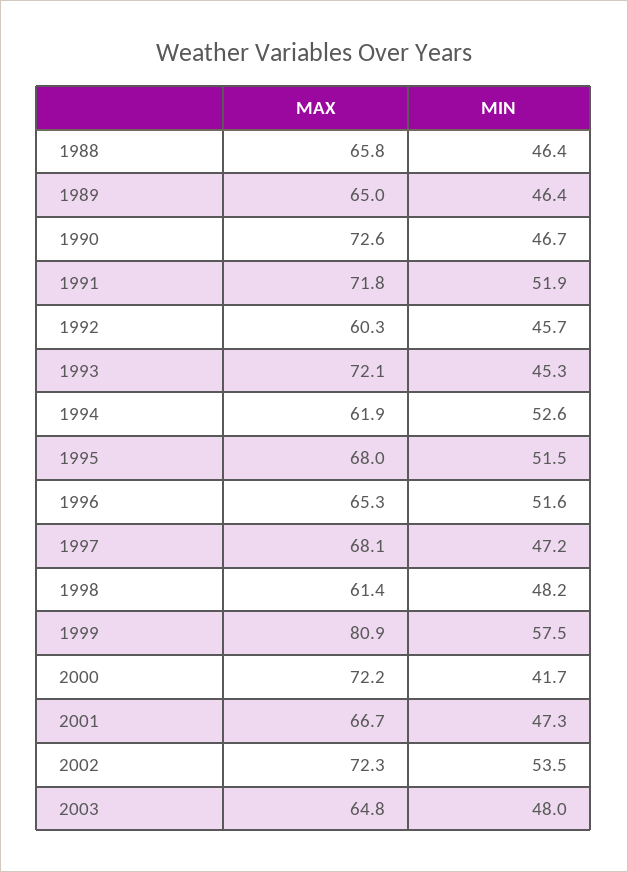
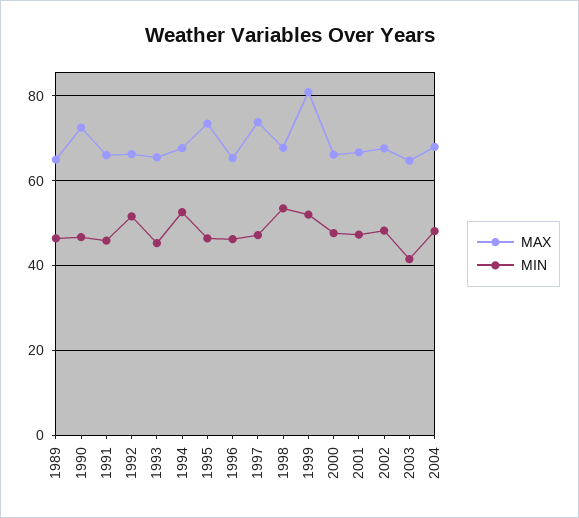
MAX, 1988: 65.8 -> none
MIN, 1988: 46.4 -> none
MAX, 1991: 71.8 -> 66
MIN, 1991: 51.9 -> 46
MAX, 1992: 60.3 -> 66
MIN, 1992: 45.7 -> 52
MAX, 1993: 72.1 -> 66
MAX, 1994: 61.9 -> 68
MAX, 1995: 68 -> 74
MIN, 1995: 51.5 -> 46
MIN, 1996: 51.6 -> 46
MAX, 1997: 68.1 -> 74
MAX, 1998: 61.4 -> 68
MIN, 1998: 48.2 -> 54
MIN, 1999: 57.5 -> 52
MAX, 2000: 72.2 -> 66
MIN, 2000: 41.7 -> 48
MAX, 2002: 72.3 -> 68
MIN, 2002: 53.5 -> 48
MIN, 2003: 48 -> 42
MAX, 2004: none -> 68
MIN, 2004: none -> 48

